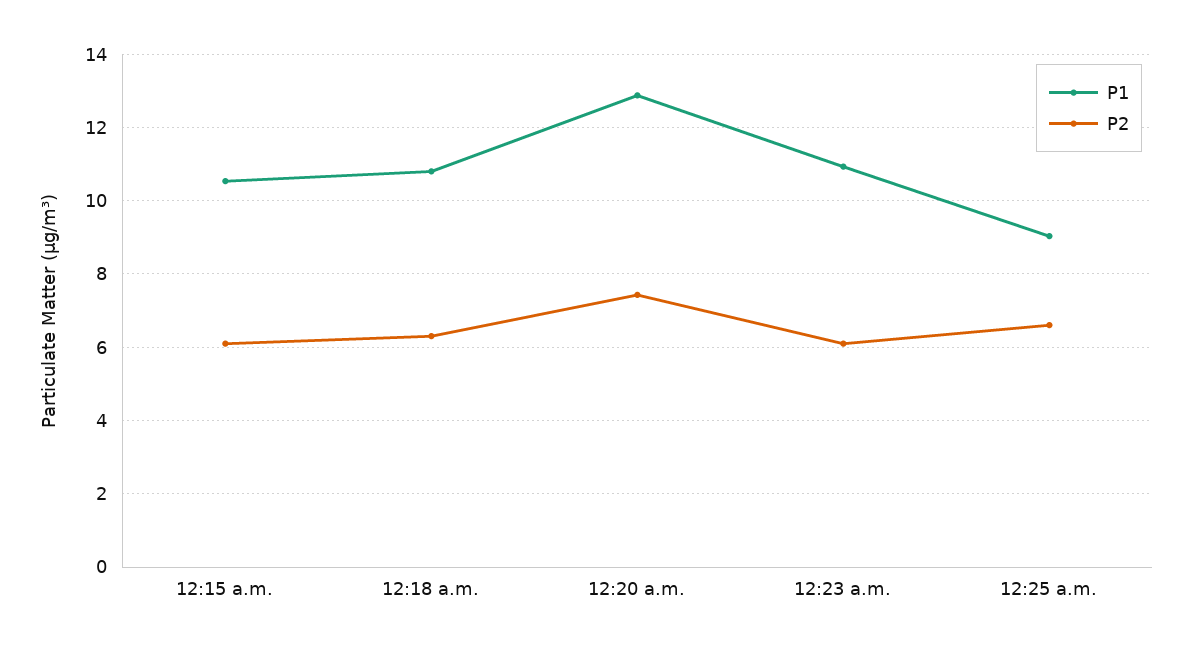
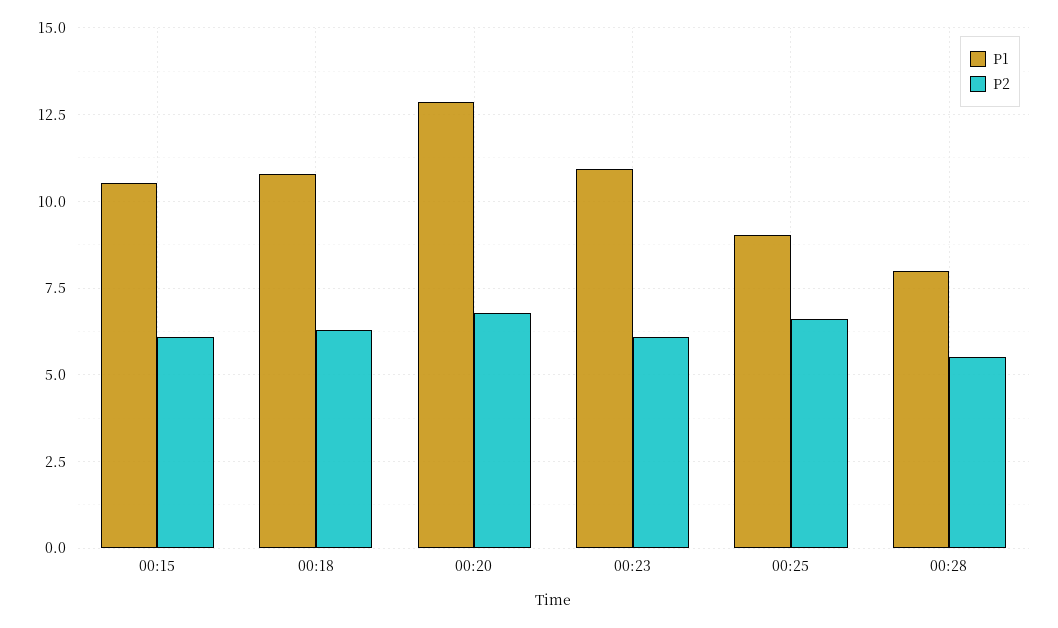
P2, 12:20 a.m.: 7.4 -> 6.75
P1, 00:28: none -> 8
P2, 00:28: none -> 5.5

